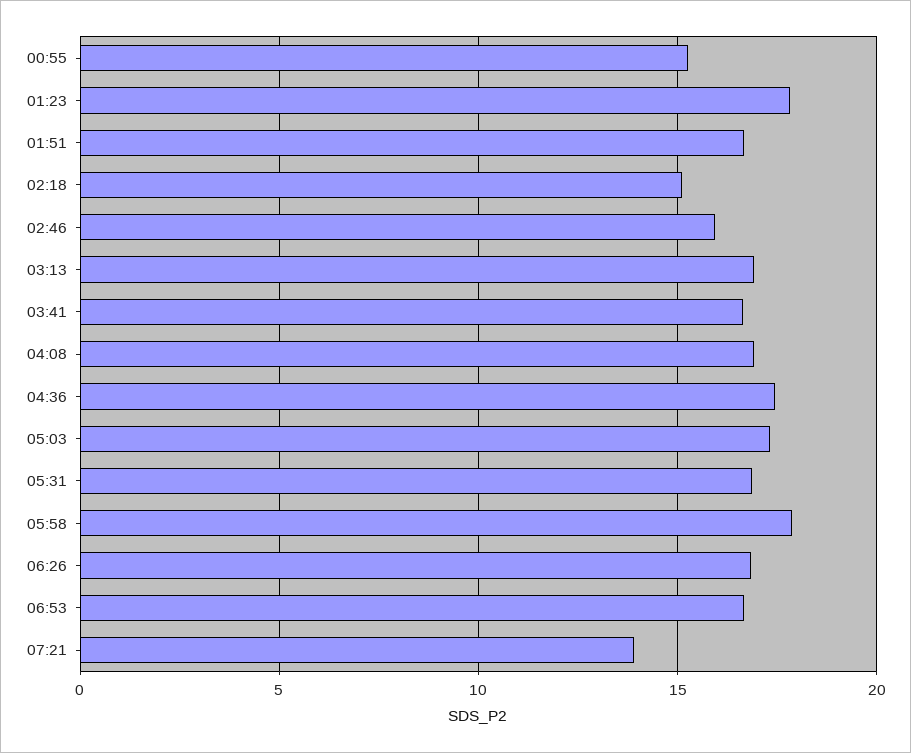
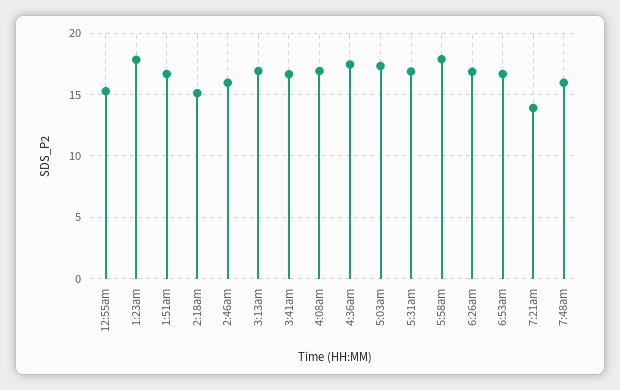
7:48am: none -> 16

